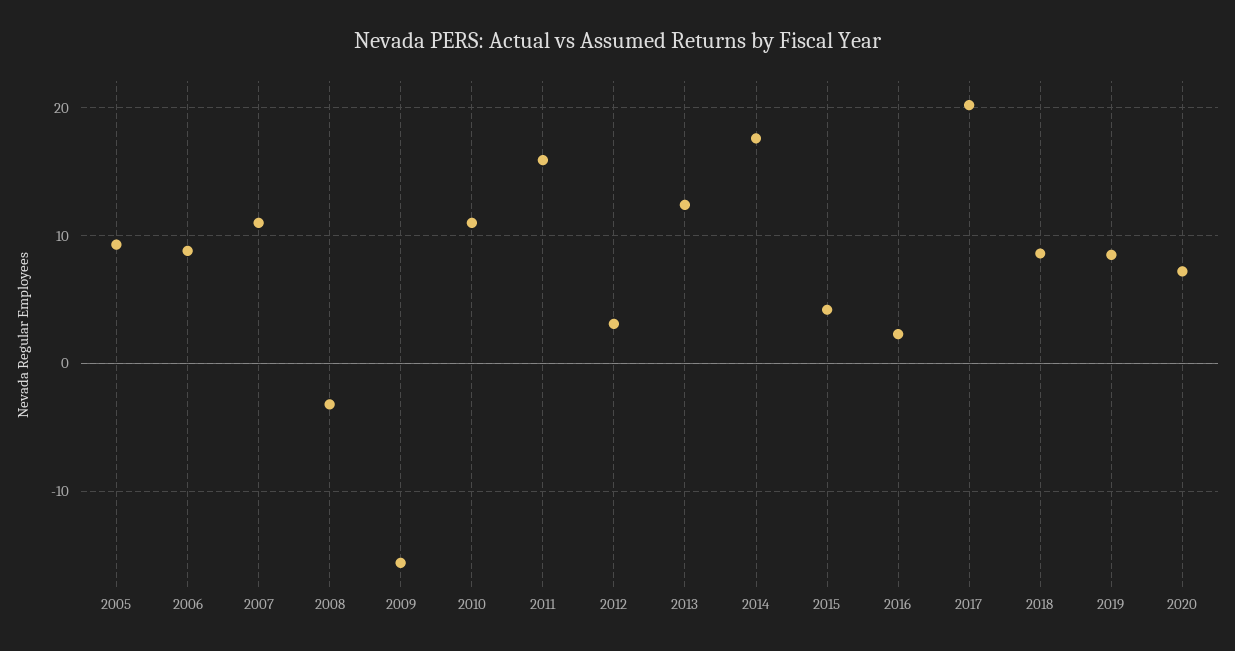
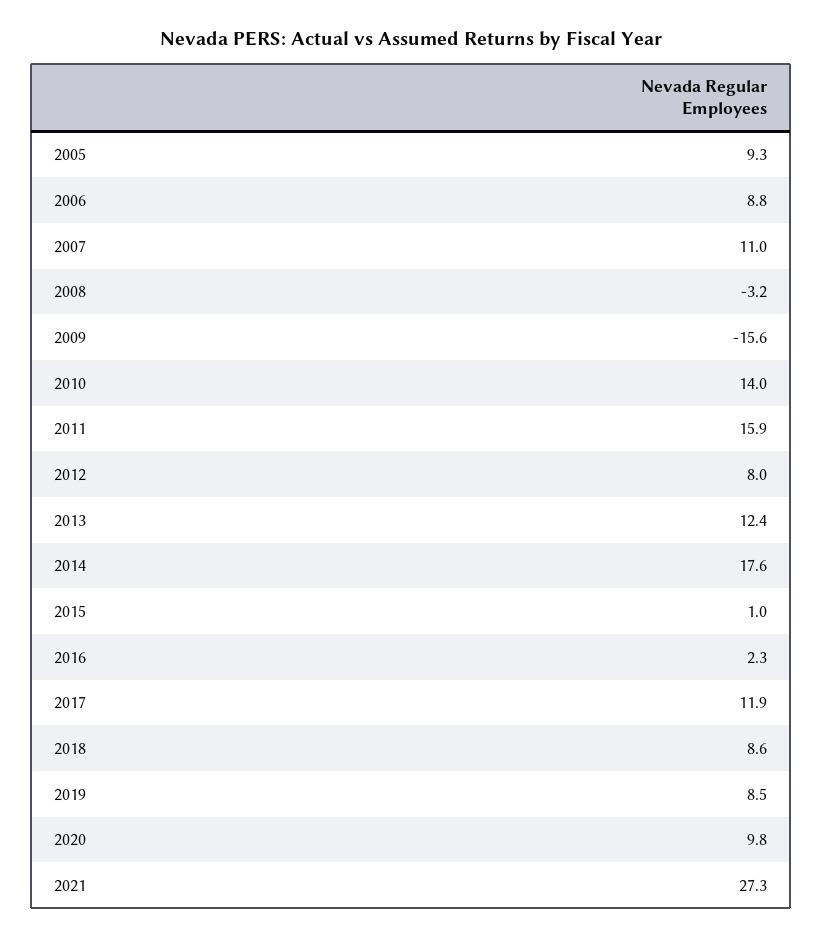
2010: 11 -> 14
2012: 3 -> 8
2015: 4 -> 1
2017: 20 -> 11.9
2020: 7 -> 9.8
2021: none -> 27.3

